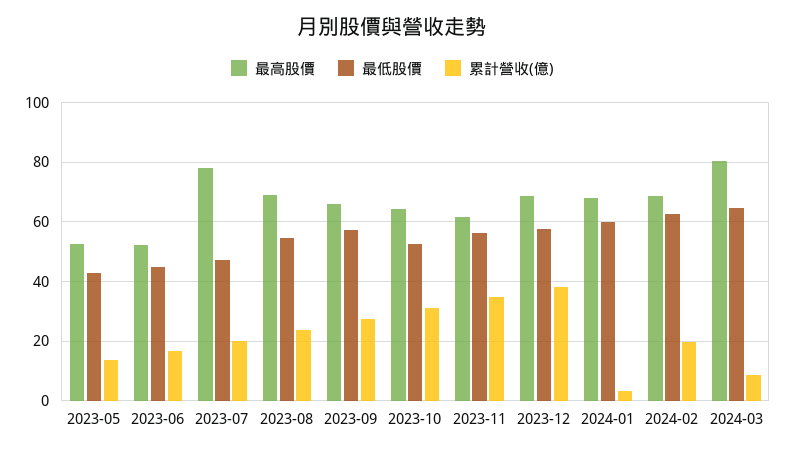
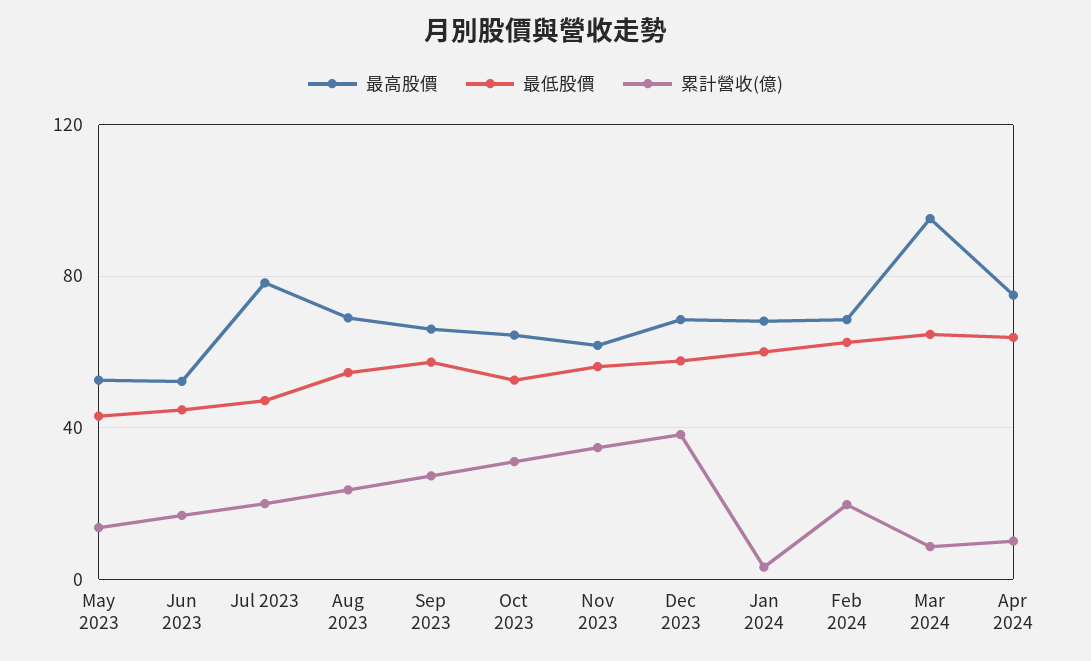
最高股價, 2024-03: 80 -> 95
最高股價, Apr 2024: none -> 75
最低股價, Apr 2024: none -> 65
累計營收(億), Apr 2024: none -> 10

